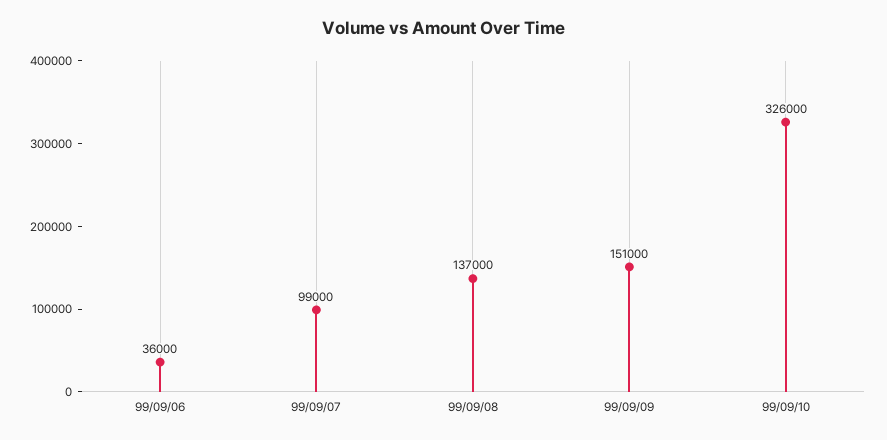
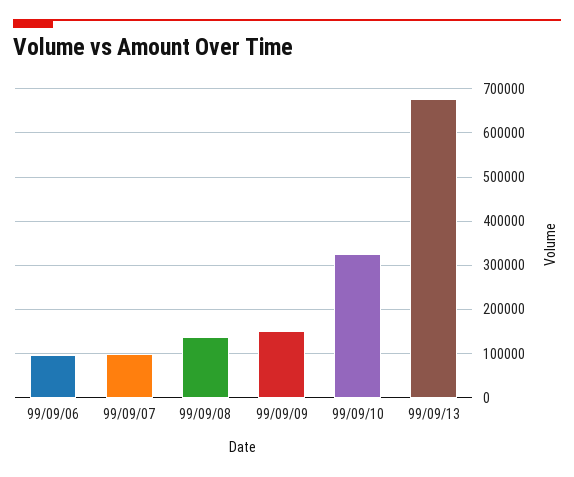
99/09/06: 36000 -> 100000
99/09/13: none -> 680000

